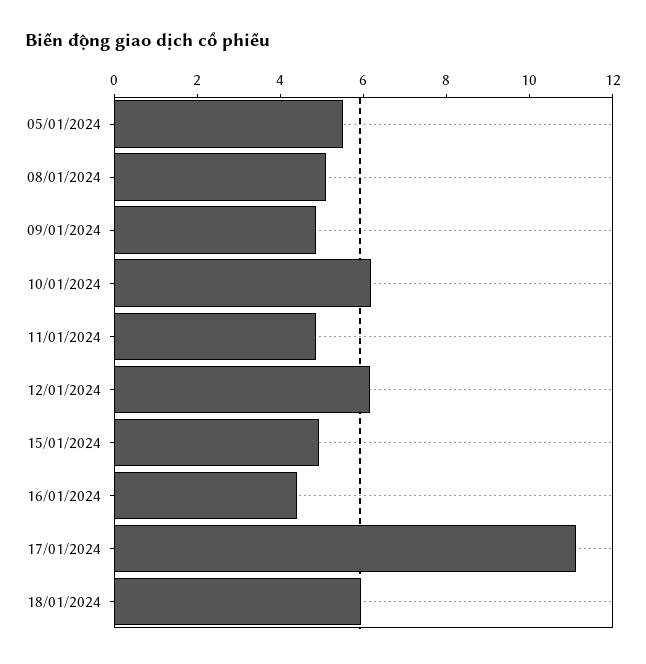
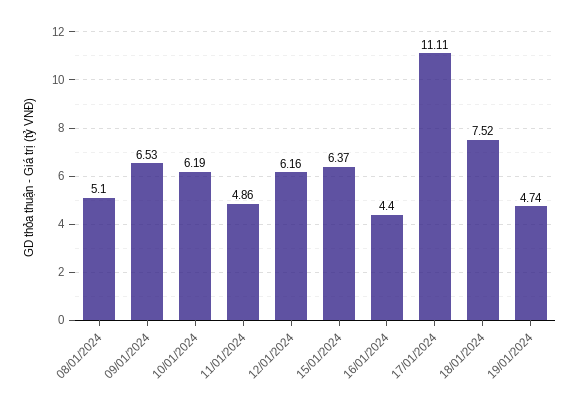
05/01/2024: 5.5 -> none
09/01/2024: 5 -> 6.53
15/01/2024: 5 -> 6.37
18/01/2024: 6 -> 7.52
19/01/2024: none -> 4.74

